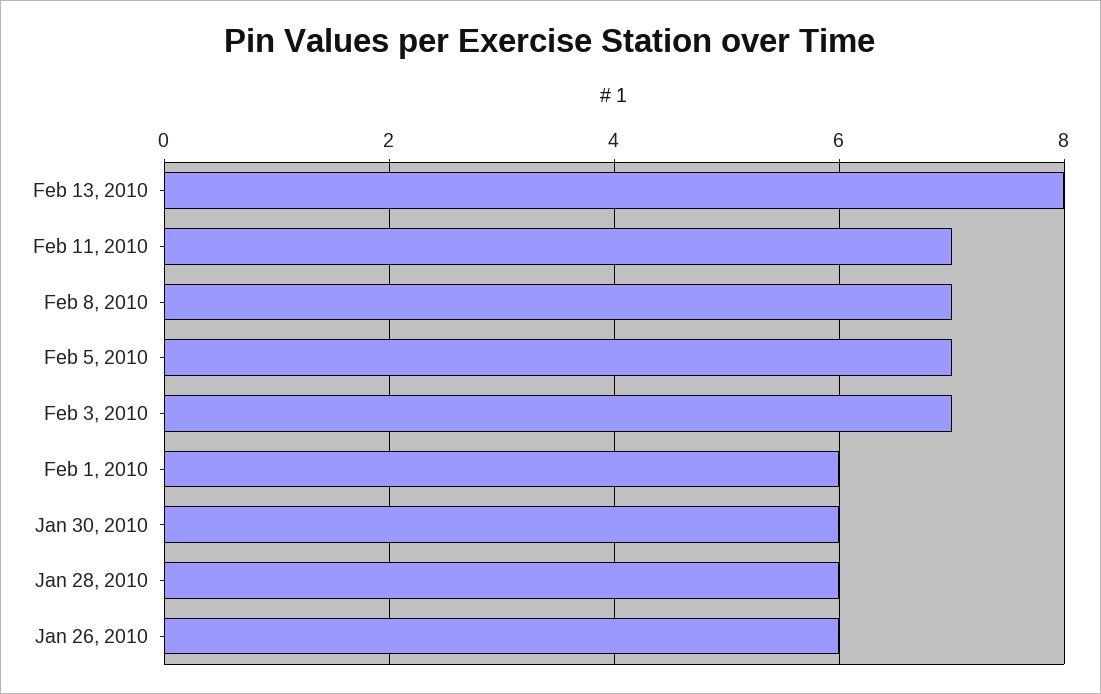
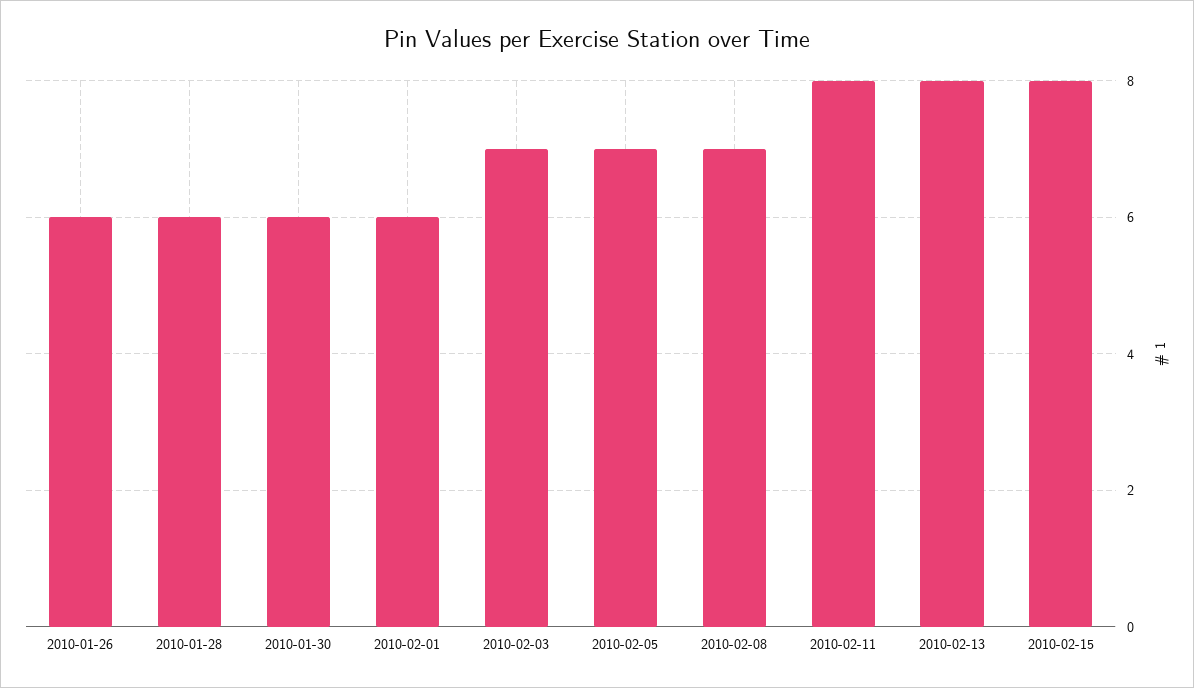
Feb 11, 2010: 7 -> 8
2010-02-15: none -> 8

